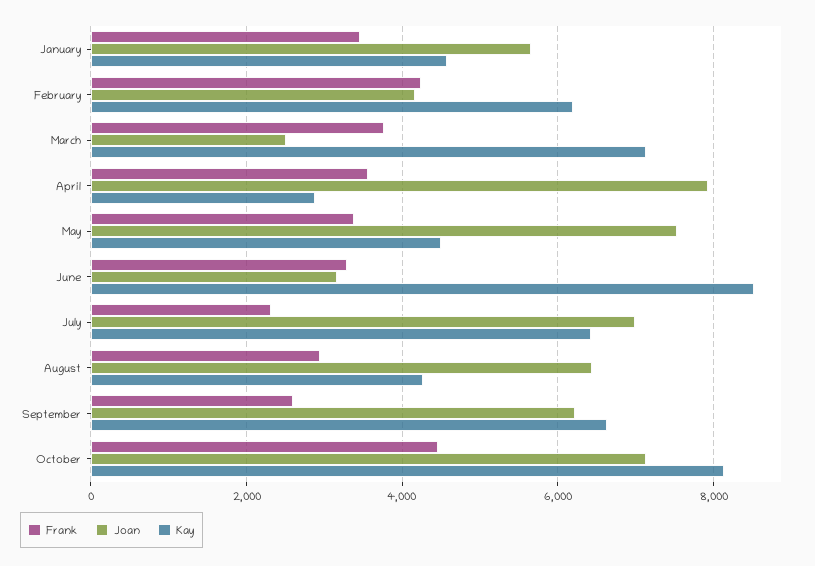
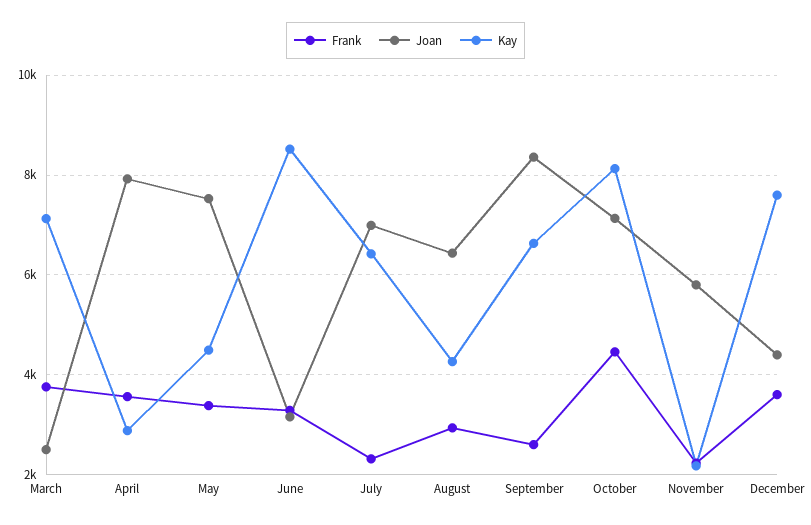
Frank, January: 3400 -> none
Joan, January: 5600 -> none
Kay, January: 4600 -> none
Frank, February: 4200 -> none
Joan, February: 4200 -> none
Kay, February: 6200 -> none
Joan, September: 6200 -> 8400
Frank, November: none -> 2200
Joan, November: none -> 5800
Kay, November: none -> 2200
Frank, December: none -> 3600
Joan, December: none -> 4400
Kay, December: none -> 7600

